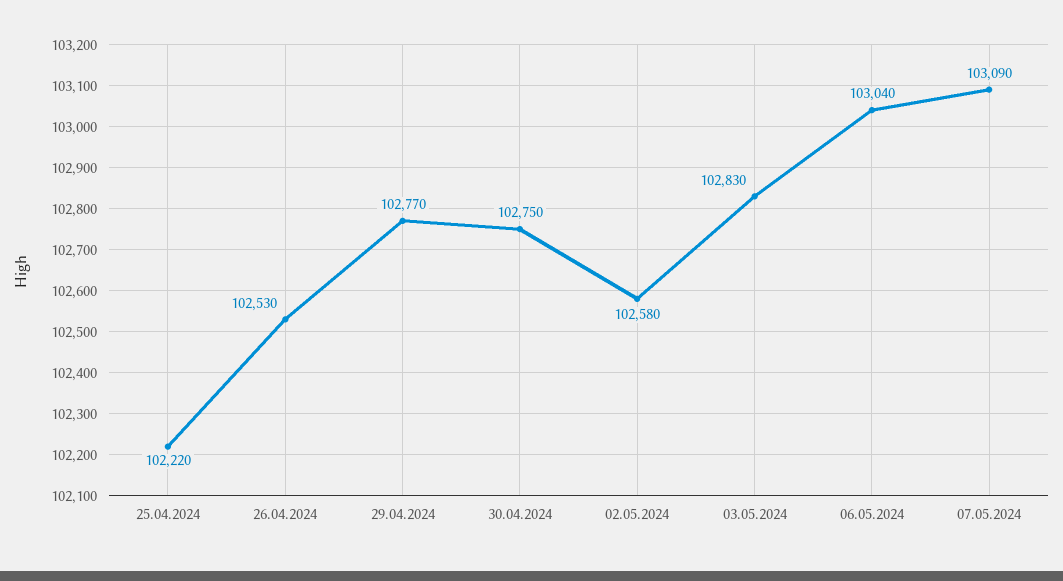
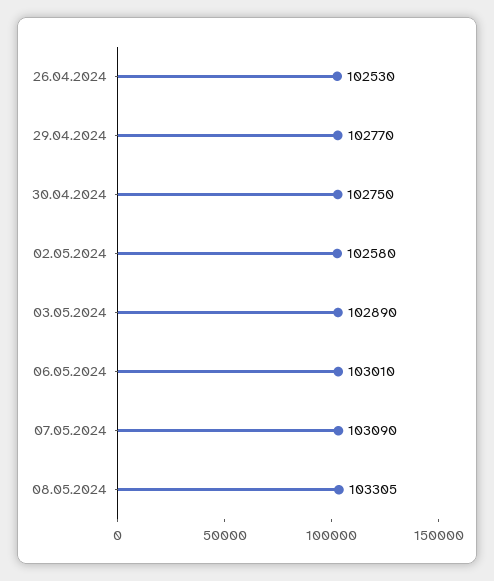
25.04.2024: 102220 -> none
03.05.2024: 102830 -> 102890
06.05.2024: 103040 -> 103010
08.05.2024: none -> 103305

